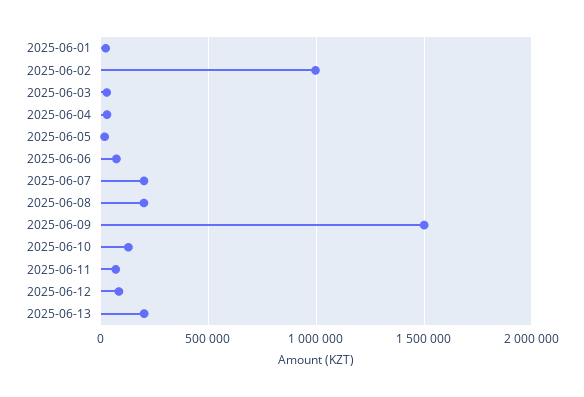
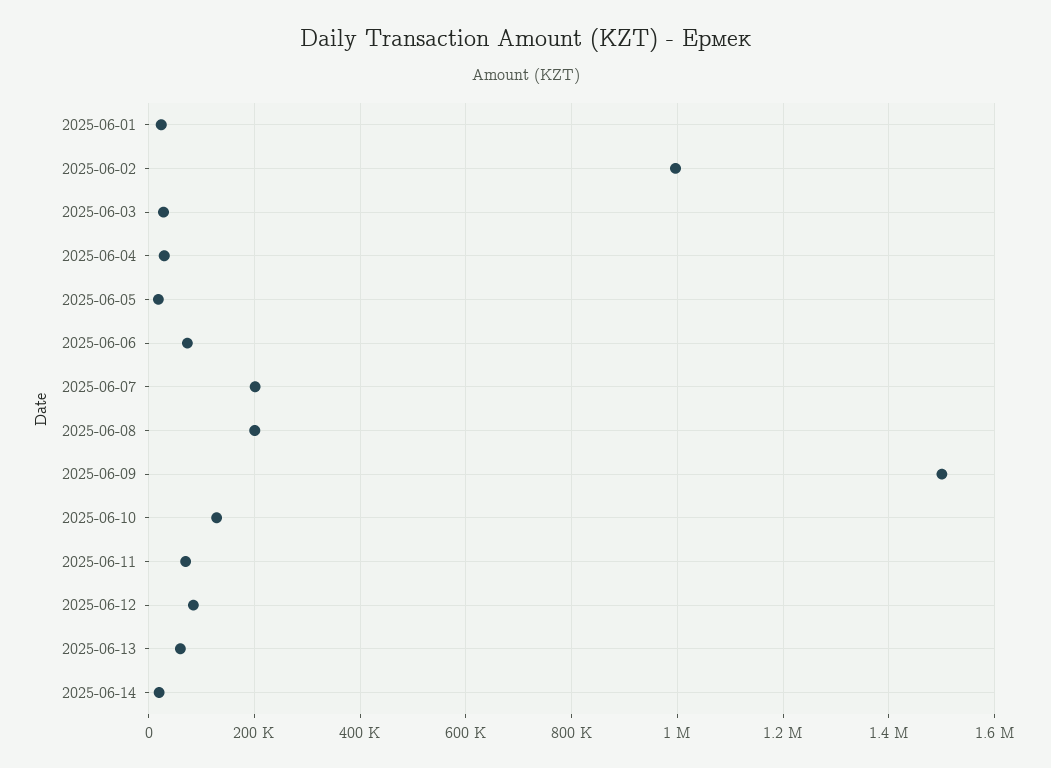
2025-06-13: 200000 -> 60000
2025-06-14: none -> 20000

